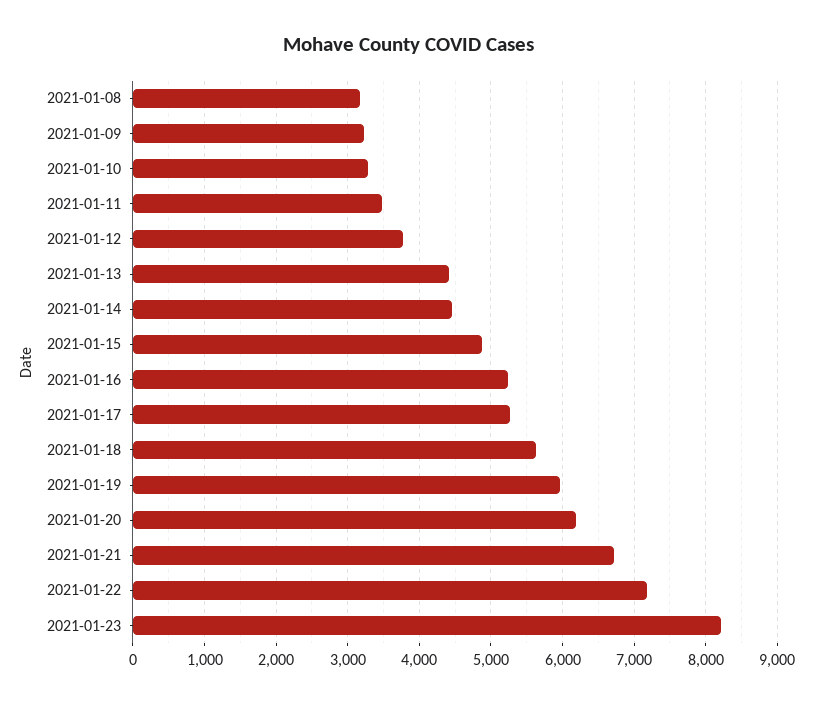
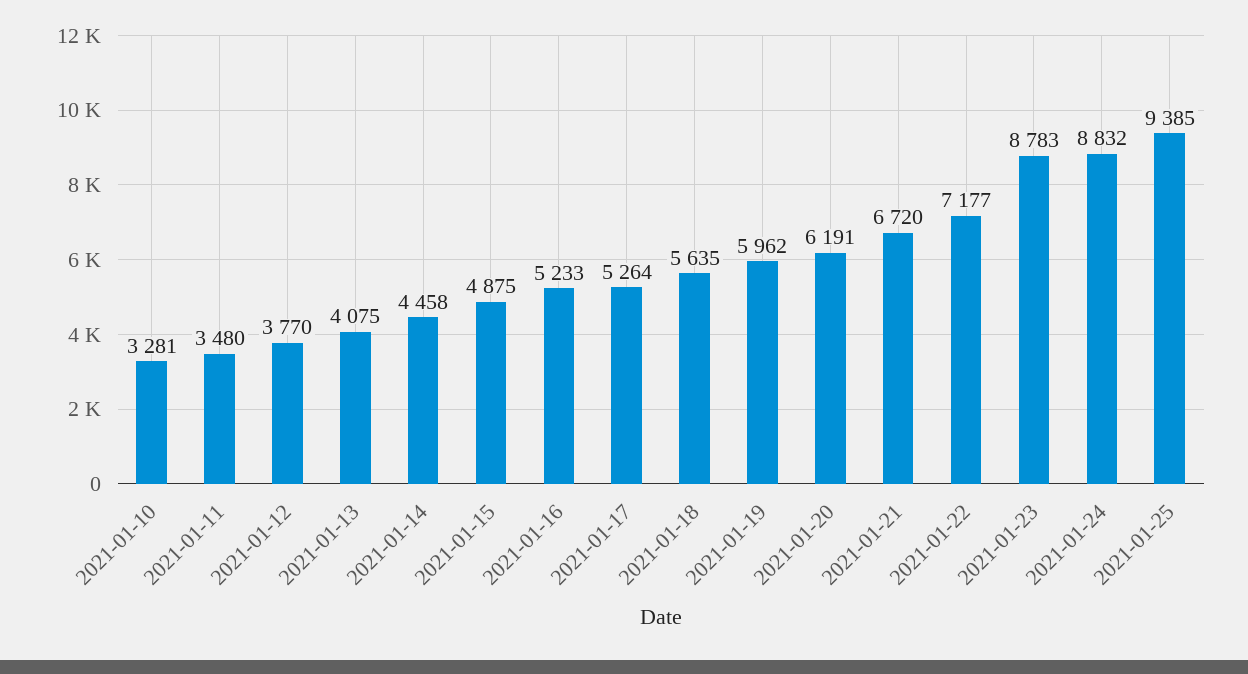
2021-01-08: 3200 -> none
2021-01-09: 3200 -> none
2021-01-13: 4400 -> 4075
2021-01-23: 8200 -> 8783
2021-01-24: none -> 8832
2021-01-25: none -> 9385

